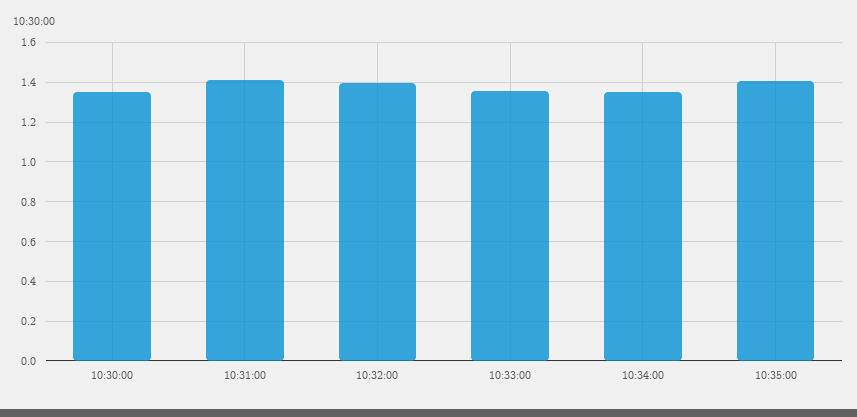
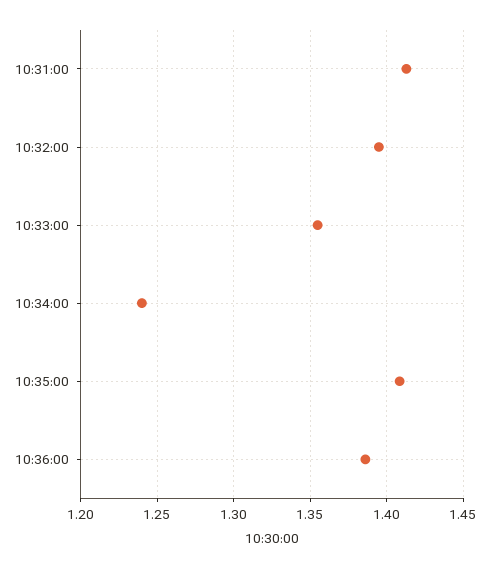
10:30:00: 1.35 -> none
10:34:00: 1.35 -> 1.24
10:36:00: none -> 1.385

